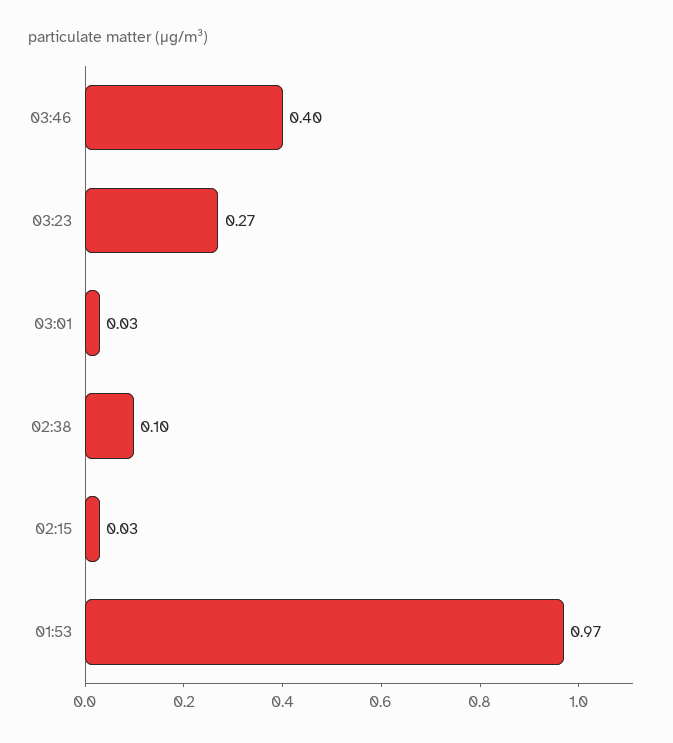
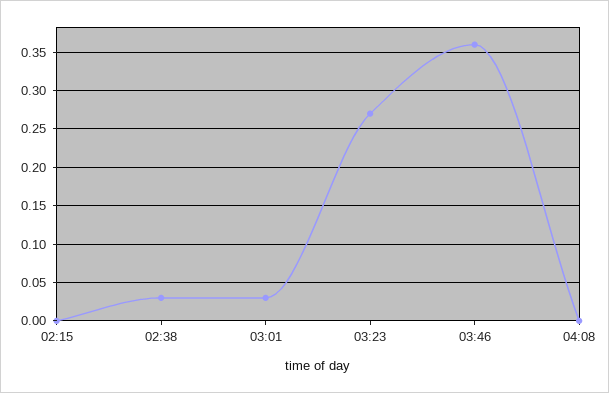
03:46: 0.4 -> 0.36
02:38: 0.1 -> 0.03
02:15: 0.03 -> 0
01:53: 0.97 -> none
04:08: none -> 0

